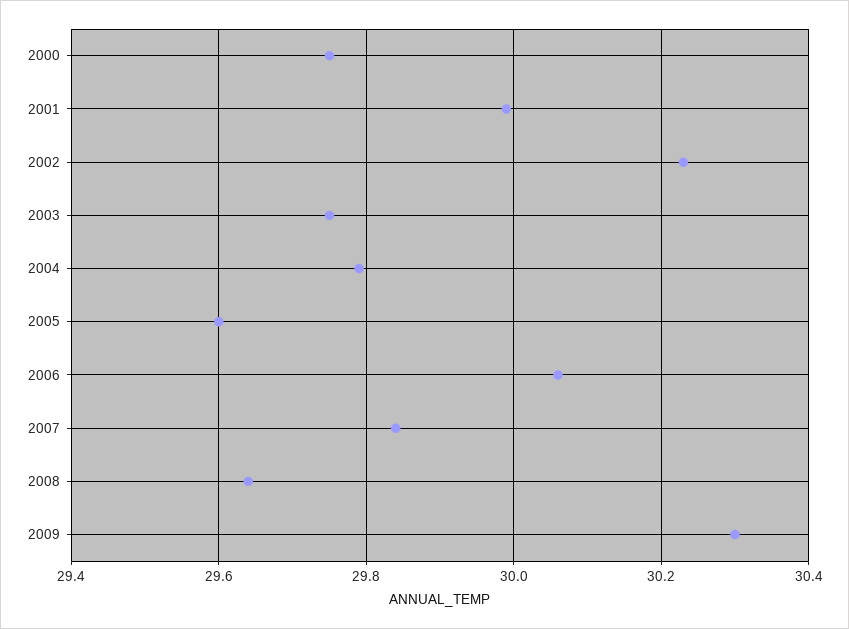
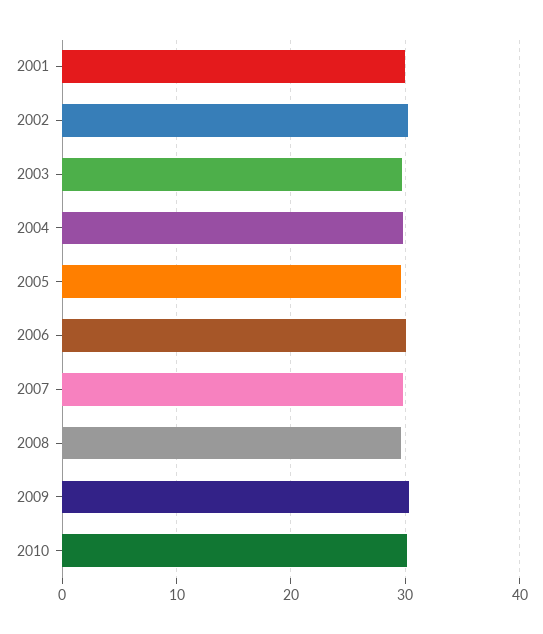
2000: 29.75 -> none
2010: none -> 30

